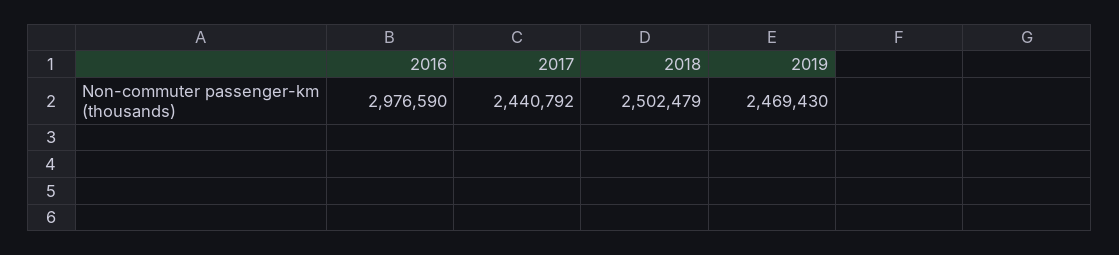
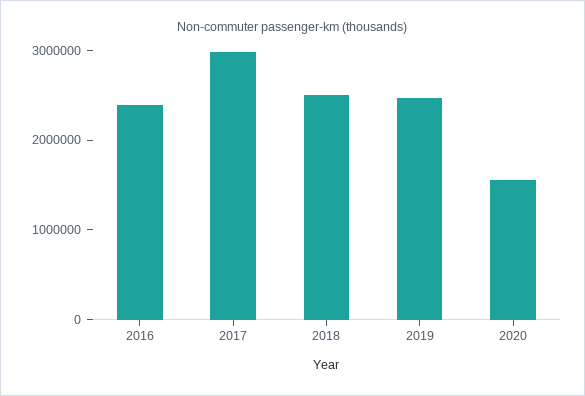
2016: 2976590 -> 2400000
2017: 2440792 -> 3000000
2020: none -> 1600000

